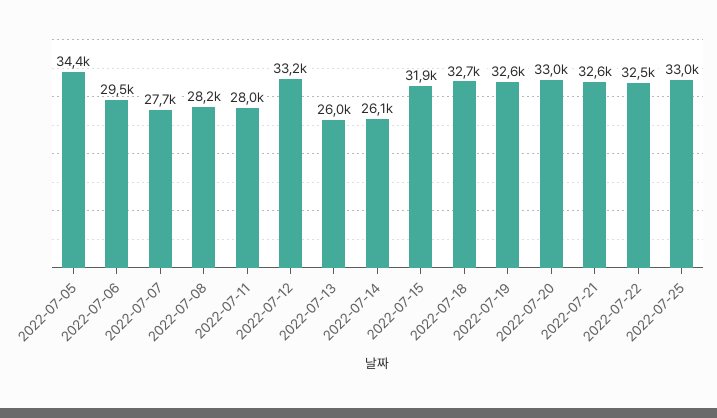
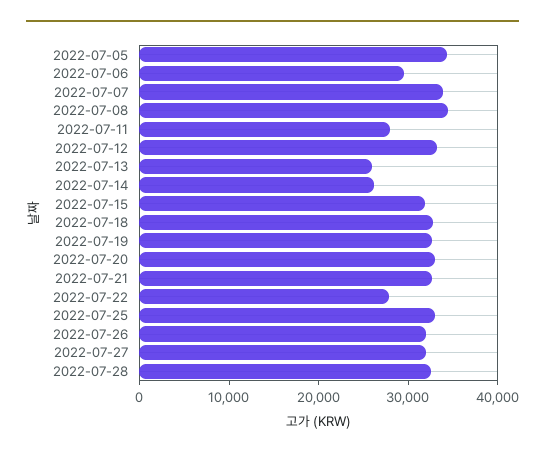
2022-07-07: 27700 -> 34000
2022-07-08: 28200 -> 34000
2022-07-22: 32500 -> 28000
2022-07-26: none -> 32000
2022-07-27: none -> 32000
2022-07-28: none -> 32000

